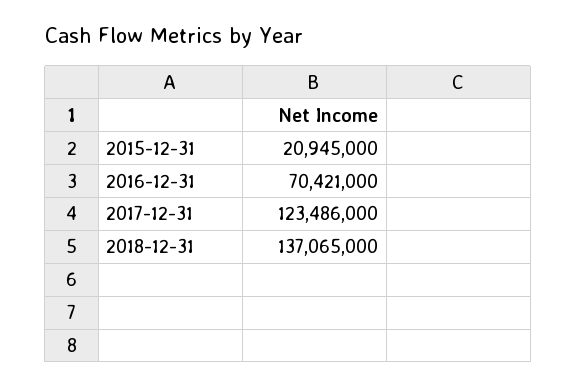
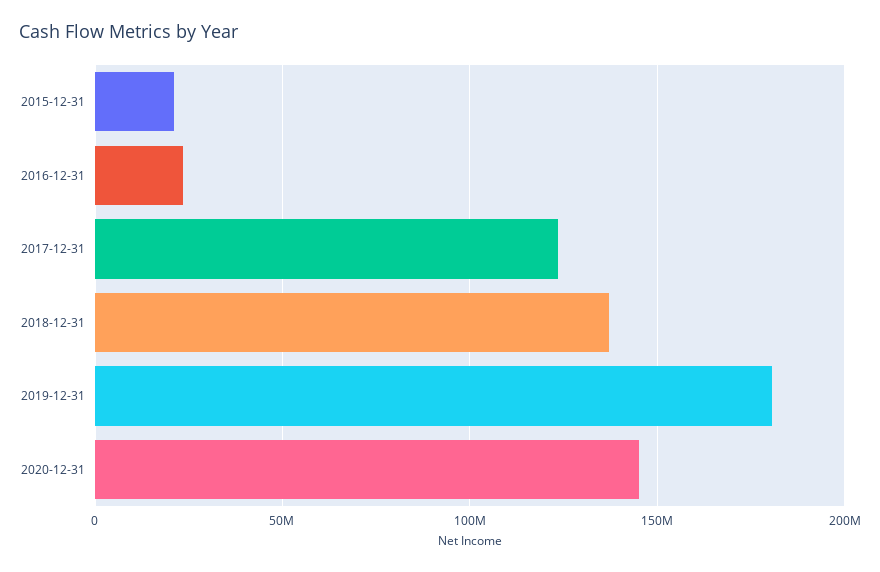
2016-12-31: 70421000 -> 25000000
2019-12-31: none -> 180000000
2020-12-31: none -> 145000000

